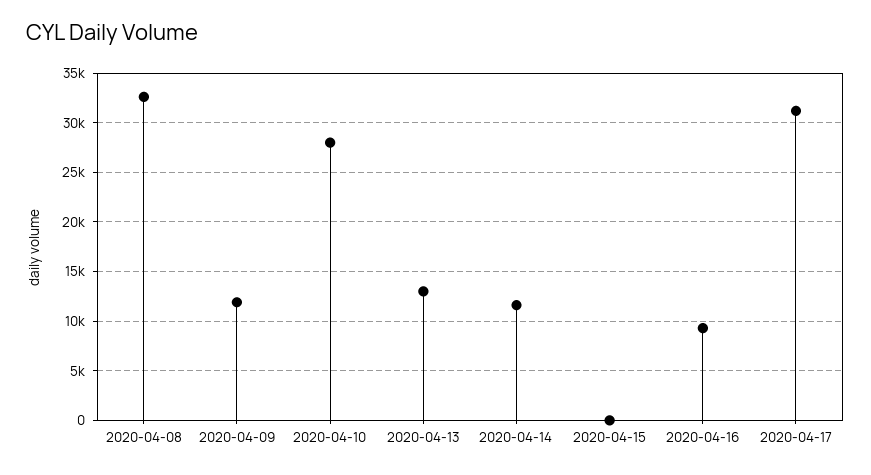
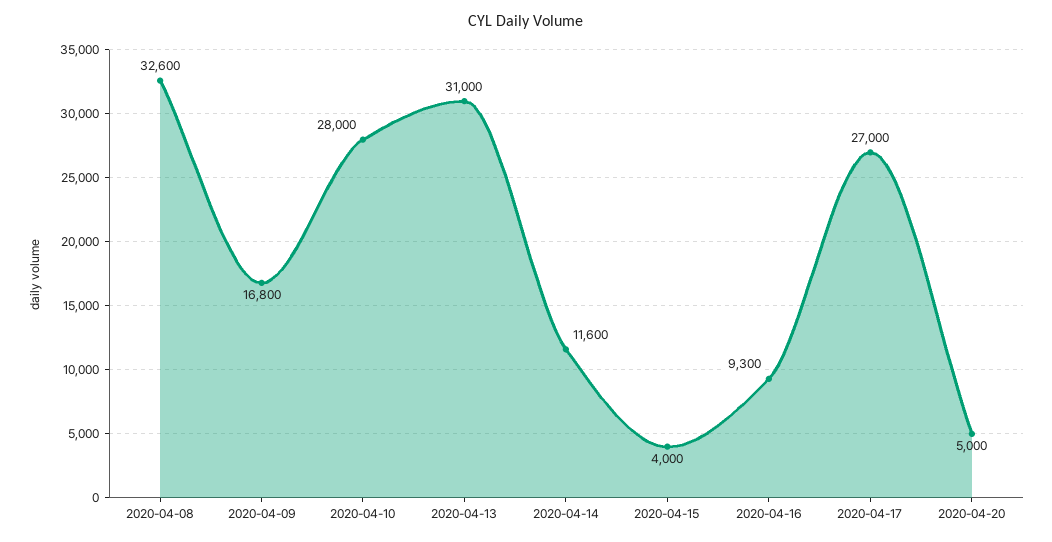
2020-04-09: 12000 -> 16800
2020-04-13: 13000 -> 31000
2020-04-15: 0 -> 4000
2020-04-17: 31000 -> 27000
2020-04-20: none -> 5000

